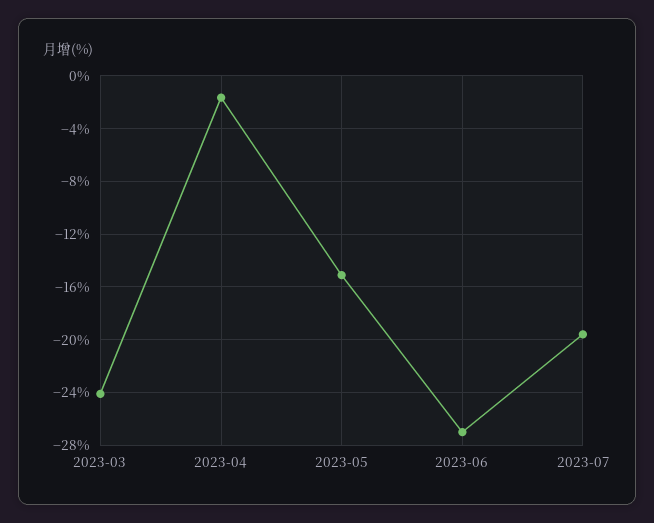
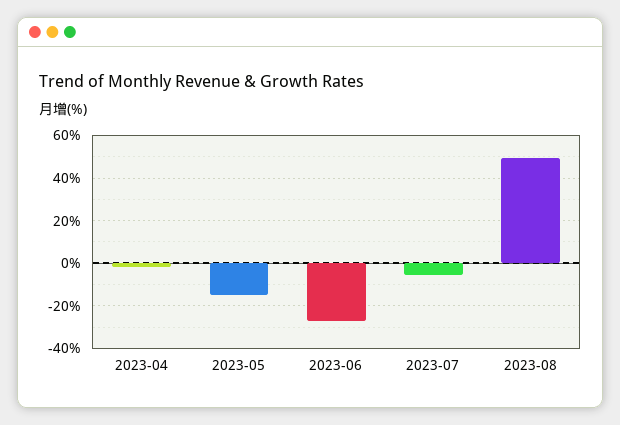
2023-03: -24 -> none
2023-07: -19.5 -> -5
2023-08: none -> 50

